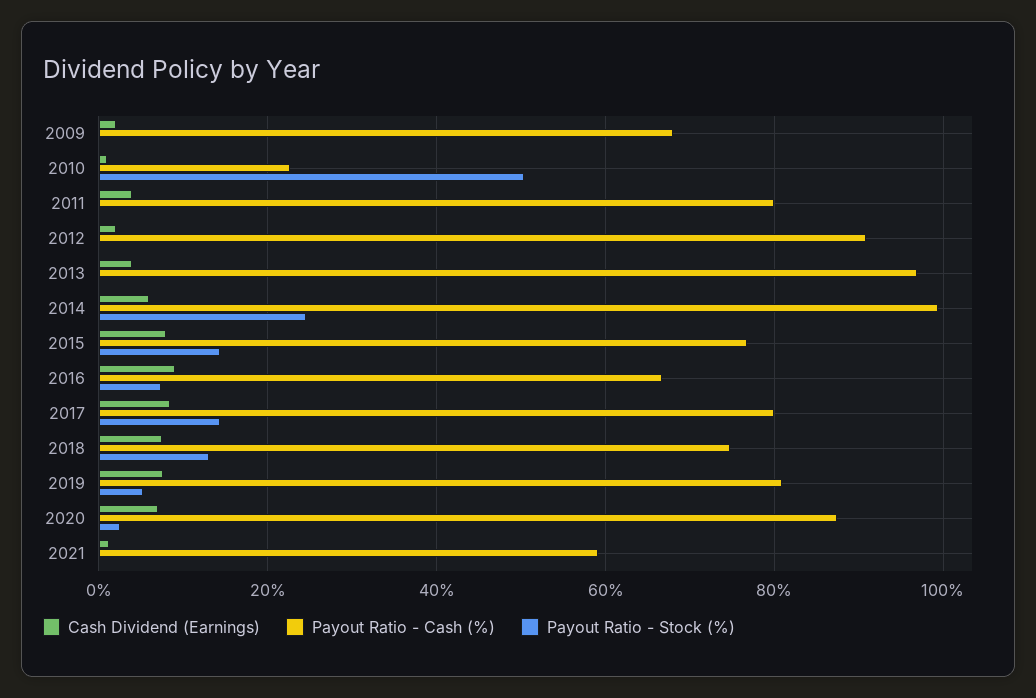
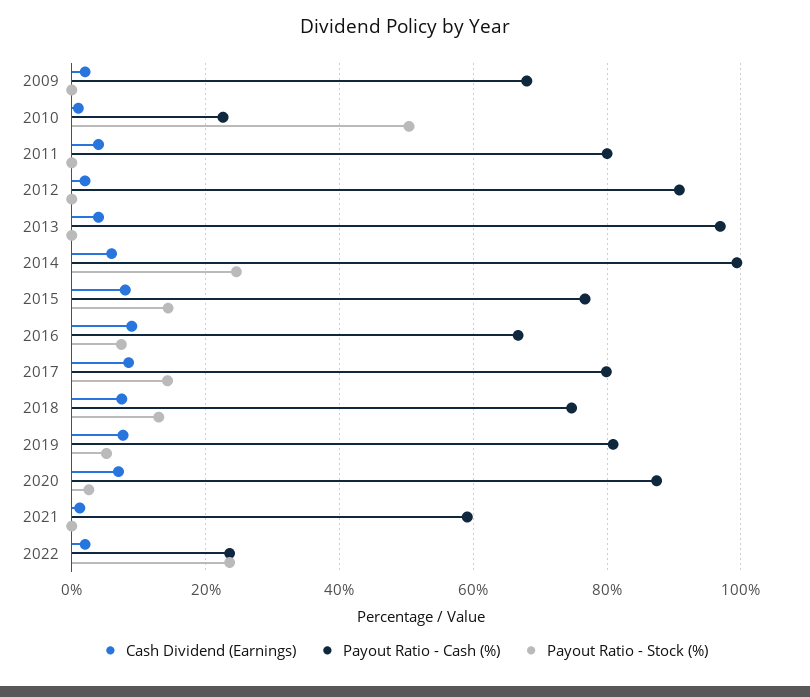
Cash Dividend (Earnings), 2022: none -> 2
Payout Ratio - Cash (%), 2022: none -> 24
Payout Ratio - Stock (%), 2022: none -> 24

